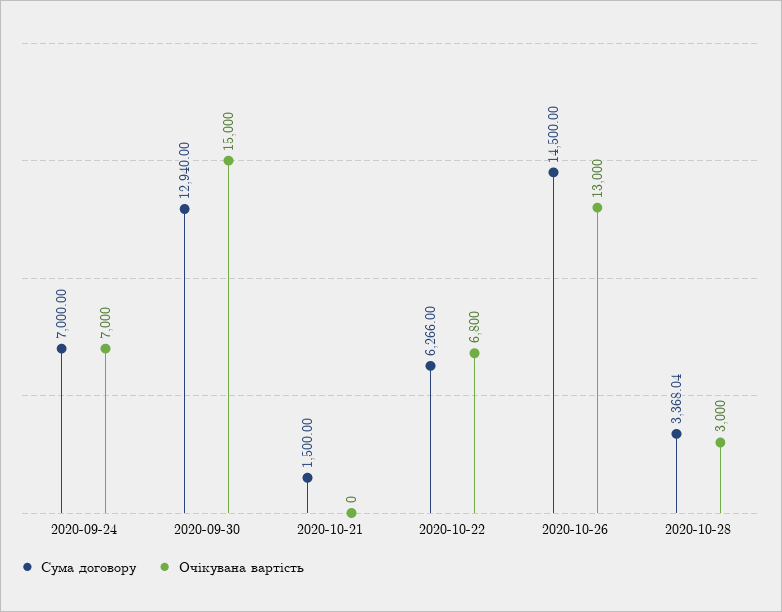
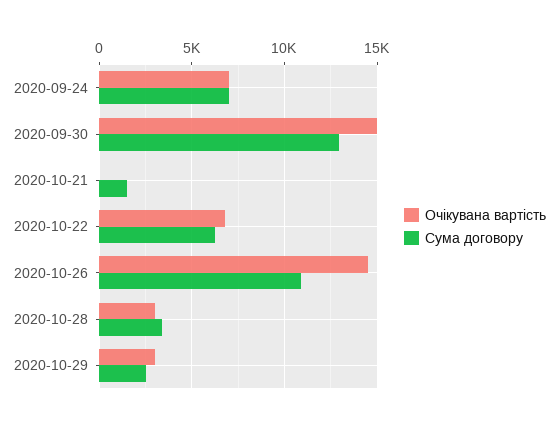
Сума договору, 2020-10-26: 14500 -> 11000
Очікувана вартість, 2020-10-26: 13000 -> 14500
Очікувана вартість, 2020-10-29: none -> 3000
Сума договору, 2020-10-29: none -> 2500

